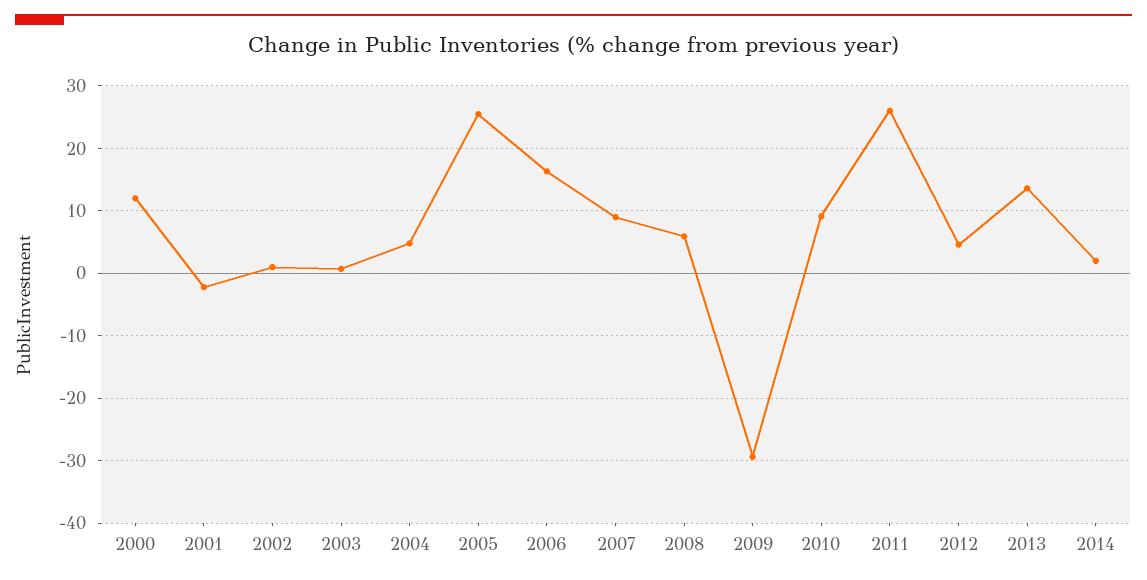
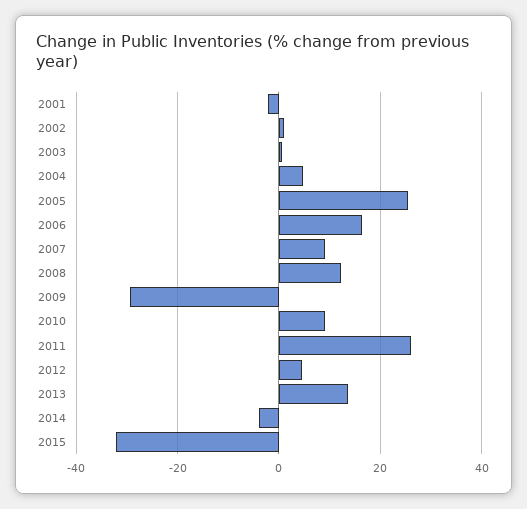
2000: 12 -> none
2008: 6 -> 12
2014: 2 -> -4
2015: none -> -32

